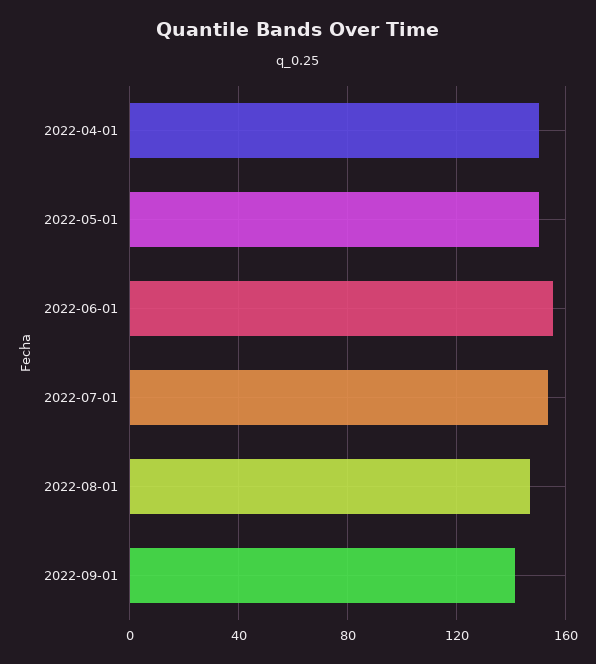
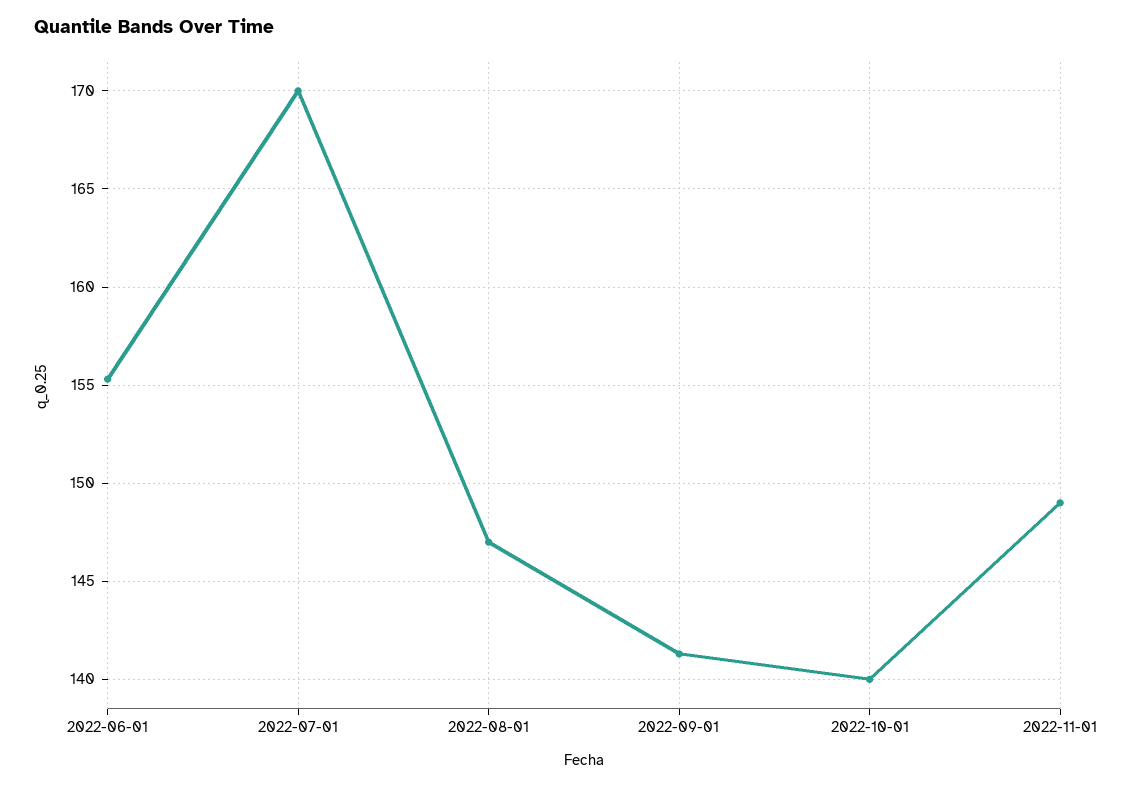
2022-04-01: 150 -> none
2022-05-01: 150 -> none
2022-07-01: 155 -> 170
2022-10-01: none -> 140
2022-11-01: none -> 149

